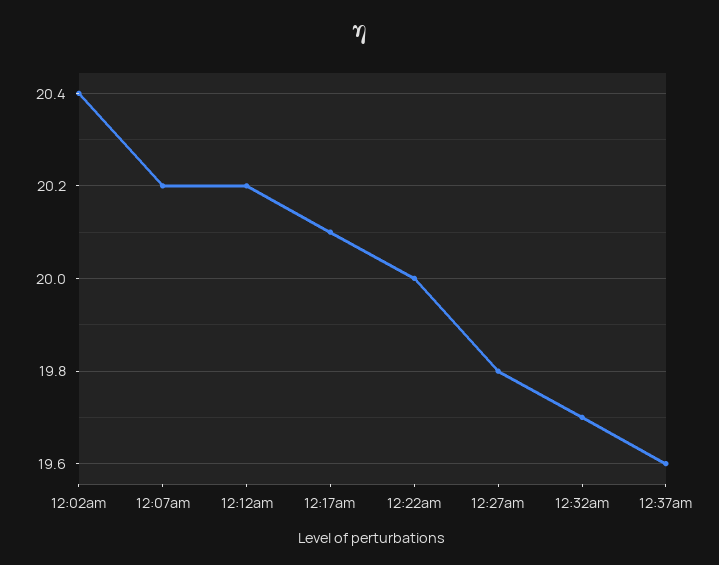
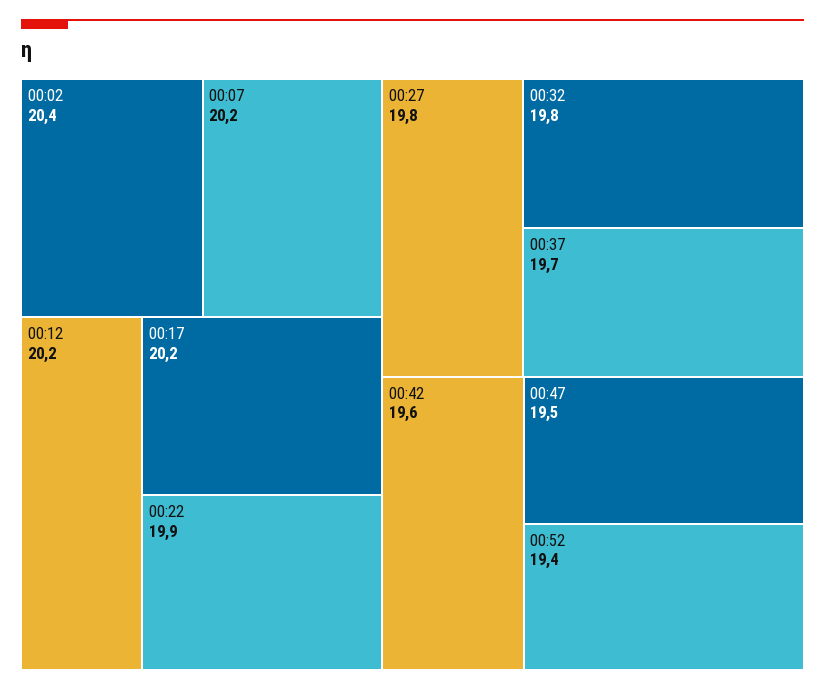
12:17am: 20.1 -> 20.2
12:22am: 20 -> 19.9
12:32am: 19.7 -> 19.8
12:37am: 19.6 -> 19.7
00:42: none -> 19.6
00:47: none -> 19.5
00:52: none -> 19.4

